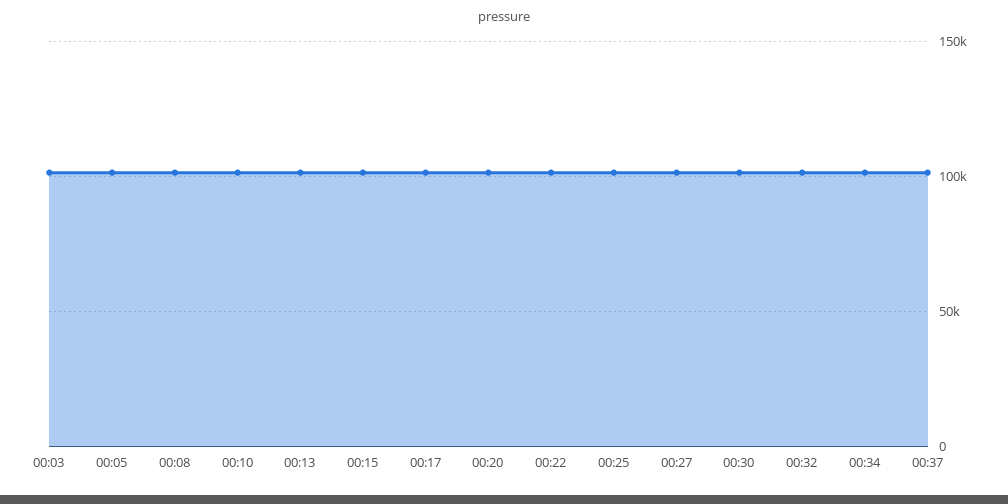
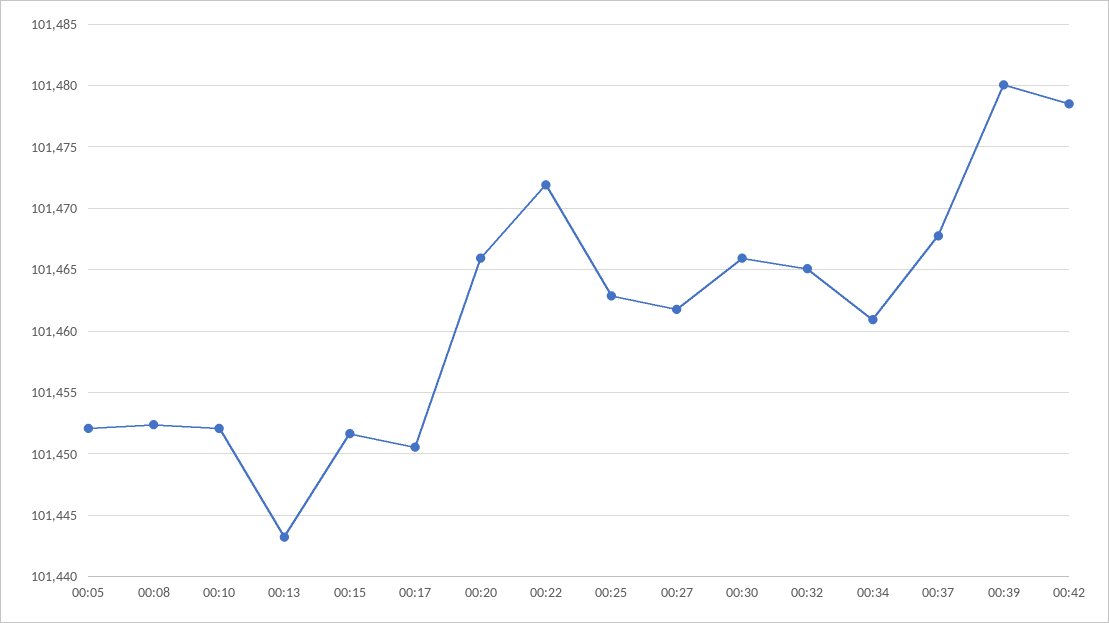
00:03: 100000 -> none
00:39: none -> 101480
00:42: none -> 101478.5

